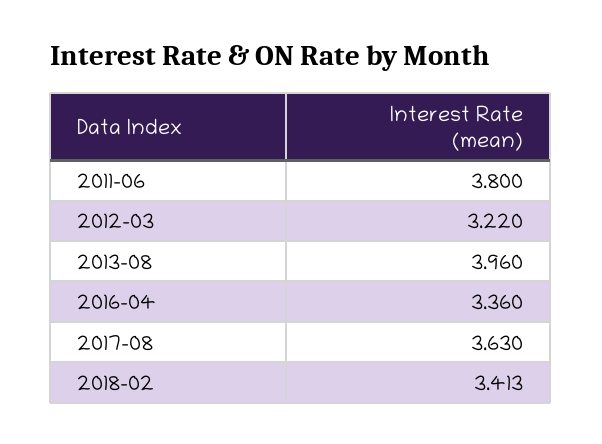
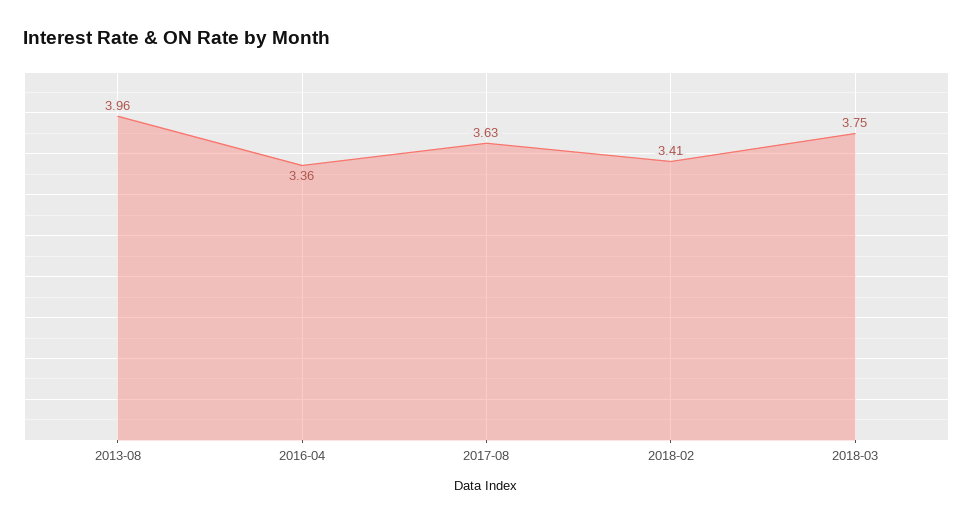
2011-06: 3.8 -> none
2012-03: 3.22 -> none
2018-02: 3.413 -> 3.41
2018-03: none -> 3.75

